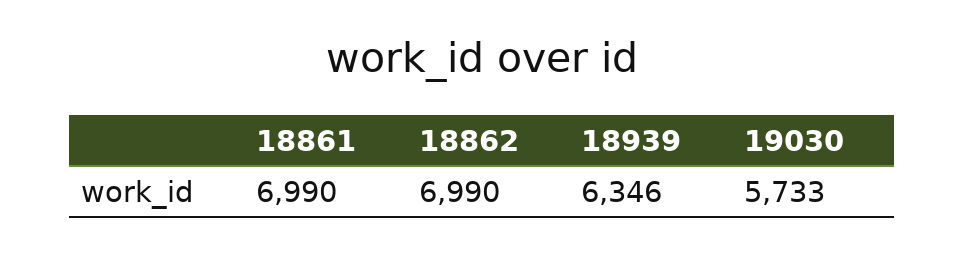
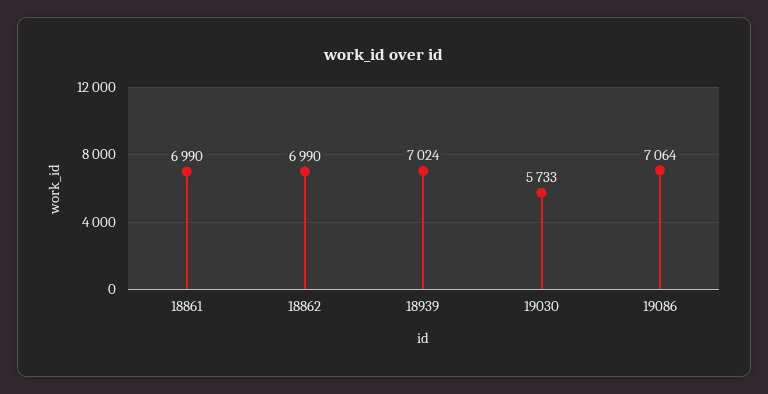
18939: 6346 -> 7024
19086: none -> 7064

